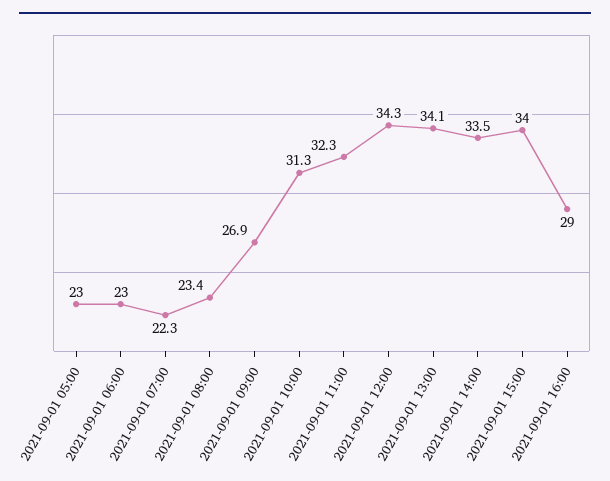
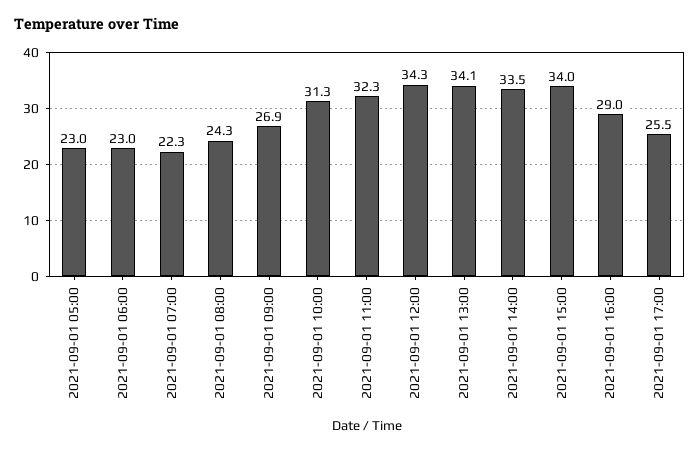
2021-09-01 08:00: 23.4 -> 24.3
2021-09-01 17:00: none -> 25.5

